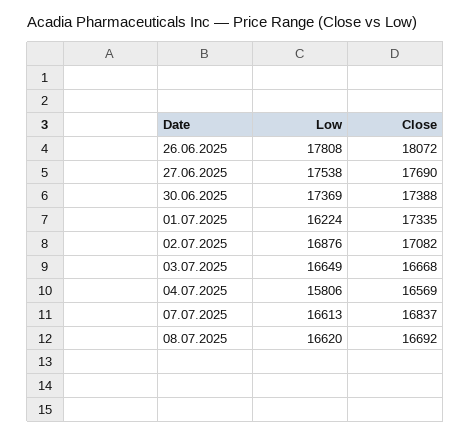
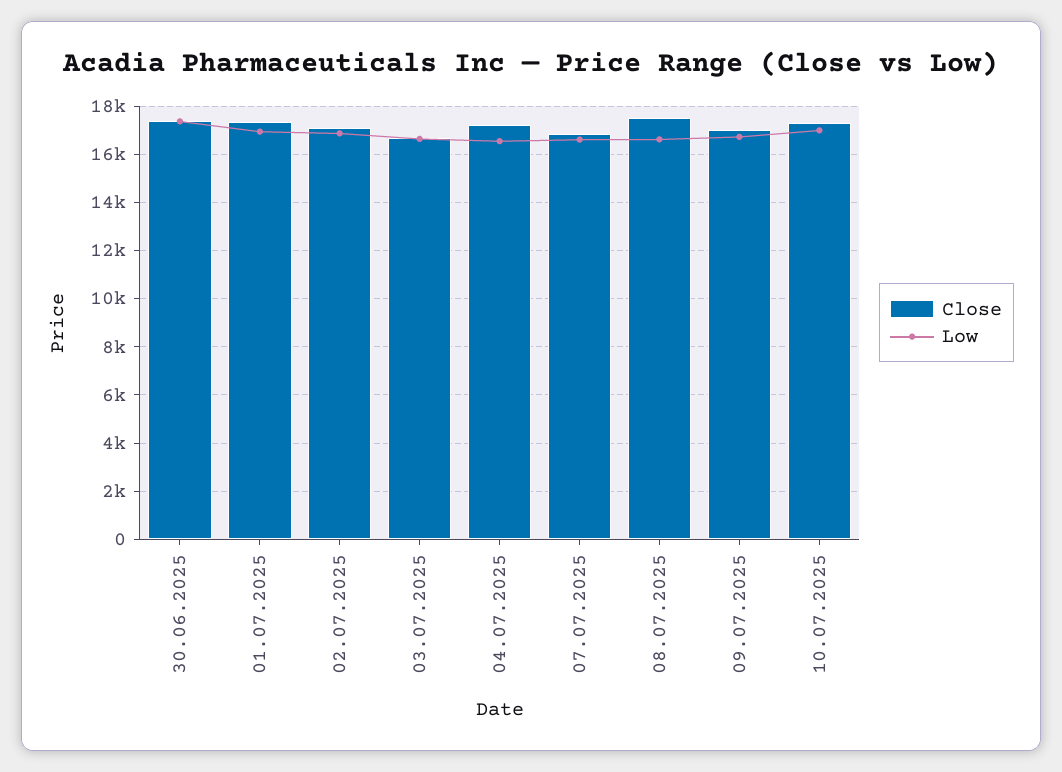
Low, 26.06.2025: 17808 -> none
Close, 26.06.2025: 18072 -> none
Low, 27.06.2025: 17538 -> none
Close, 27.06.2025: 17690 -> none
Low, 01.07.2025: 16224 -> 17000
Low, 04.07.2025: 15806 -> 16500
Close, 04.07.2025: 16569 -> 17250
Close, 08.07.2025: 16692 -> 17500
Close, 09.07.2025: none -> 17000
Low, 09.07.2025: none -> 16750
Close, 10.07.2025: none -> 17250
Low, 10.07.2025: none -> 17000

